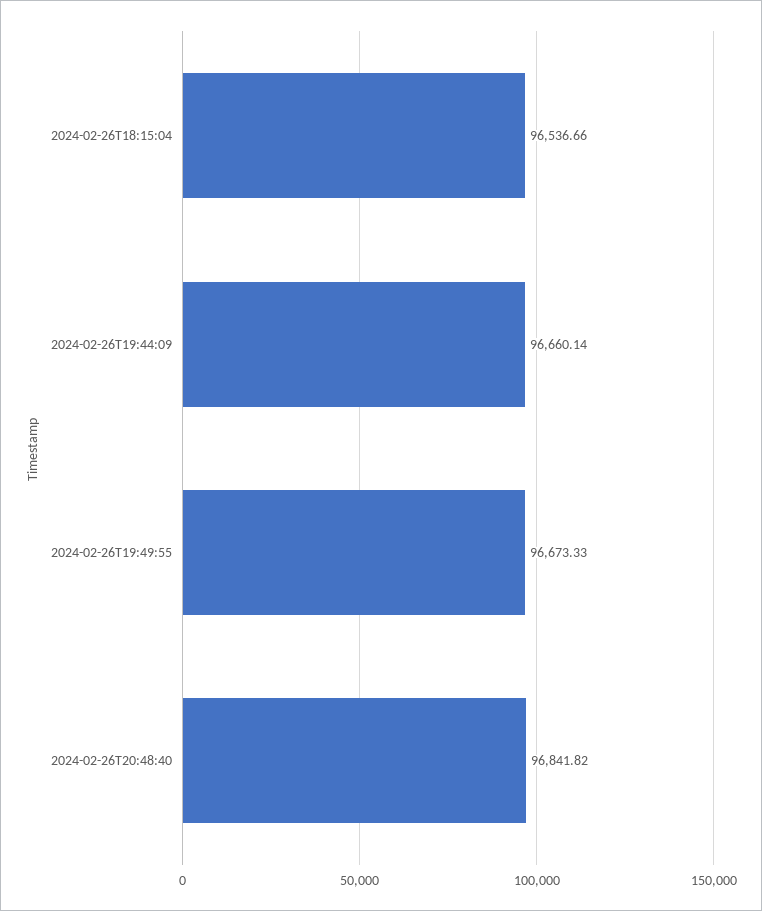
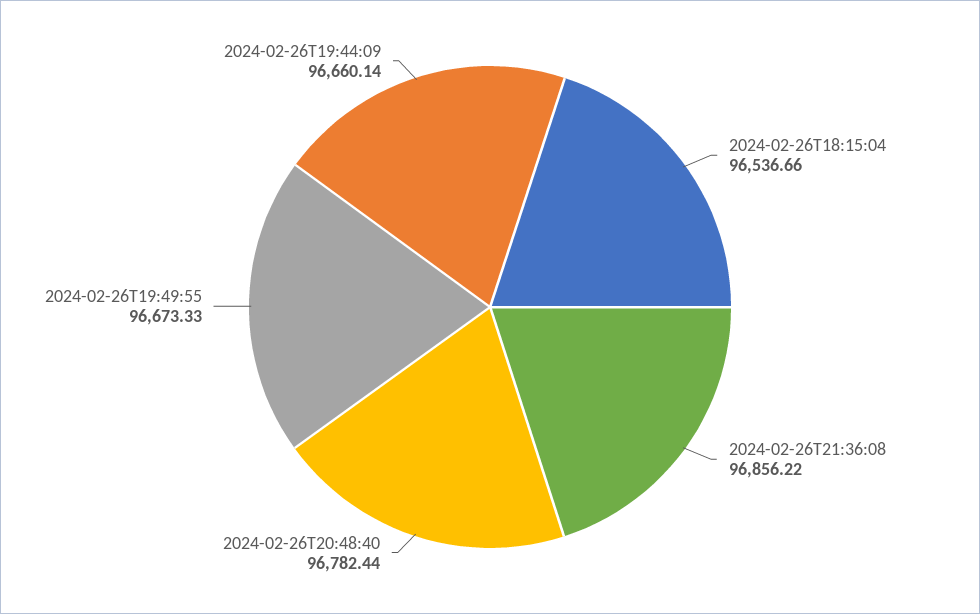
2024-02-26T20:48:40: 96841.82 -> 96782.44
2024-02-26T21:36:08: none -> 96856.22

